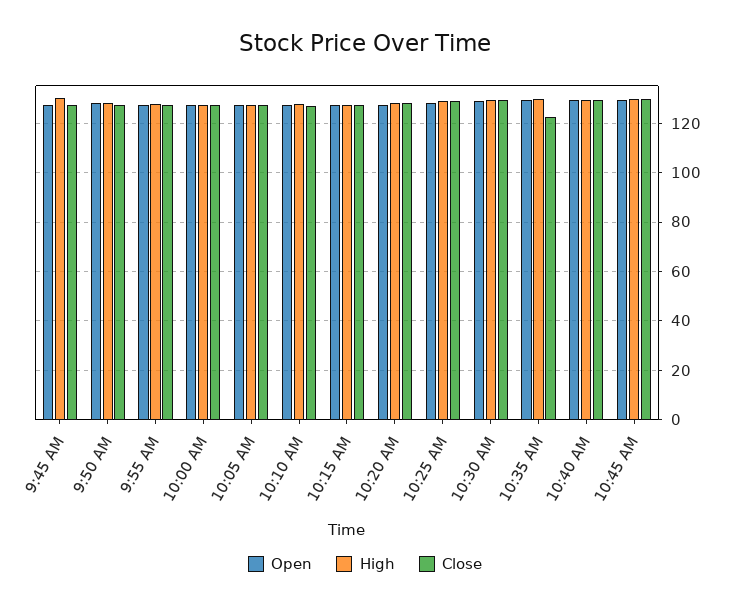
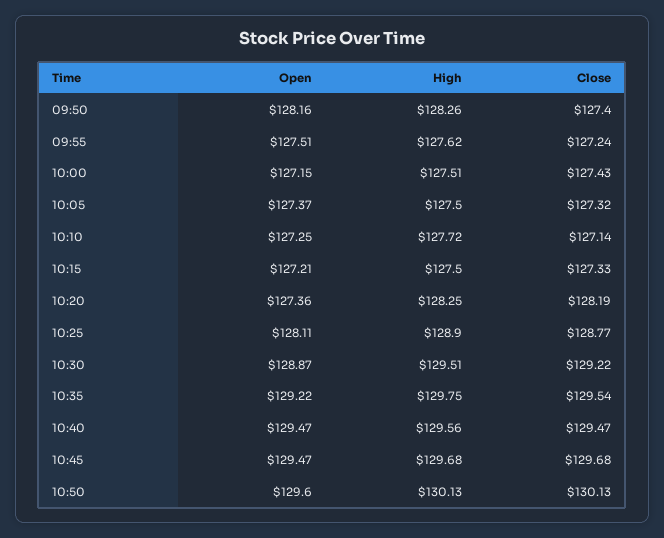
Open, 9:45 AM: 127.5 -> none
High, 9:45 AM: 130 -> none
Close, 9:45 AM: 127.5 -> none
Close, 10:35 AM: 122.5 -> 129.54
Open, 10:50: none -> 129.6
High, 10:50: none -> 130.13
Close, 10:50: none -> 130.13

